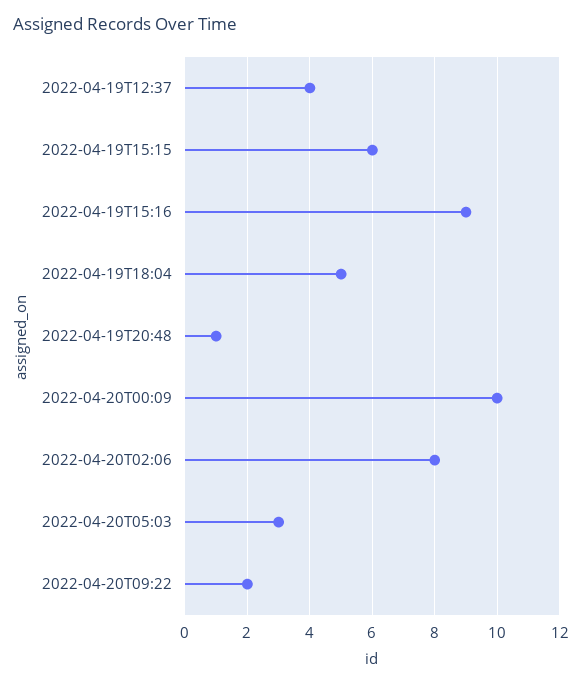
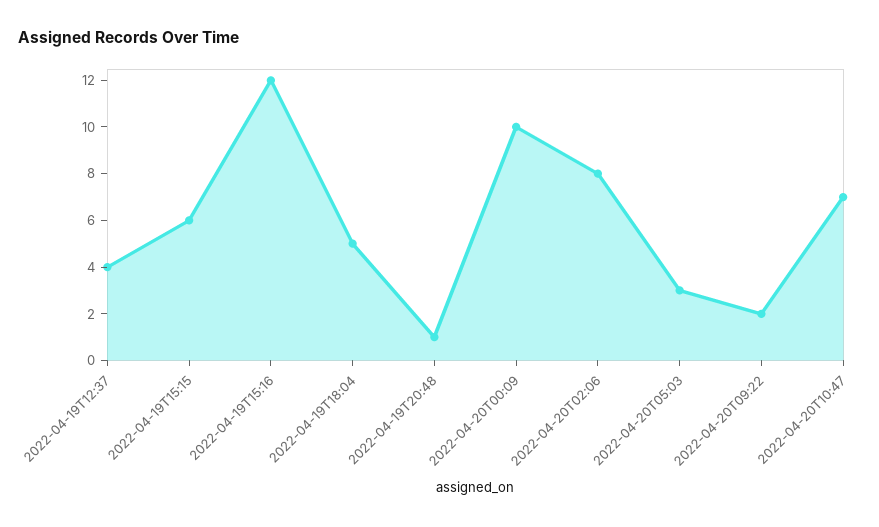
2022-04-19T15:16: 9 -> 12
2022-04-20T10:47: none -> 7

